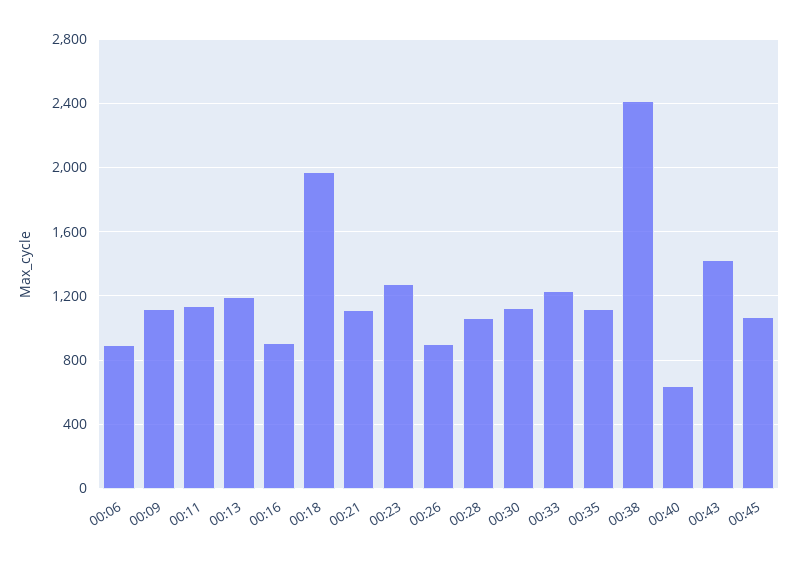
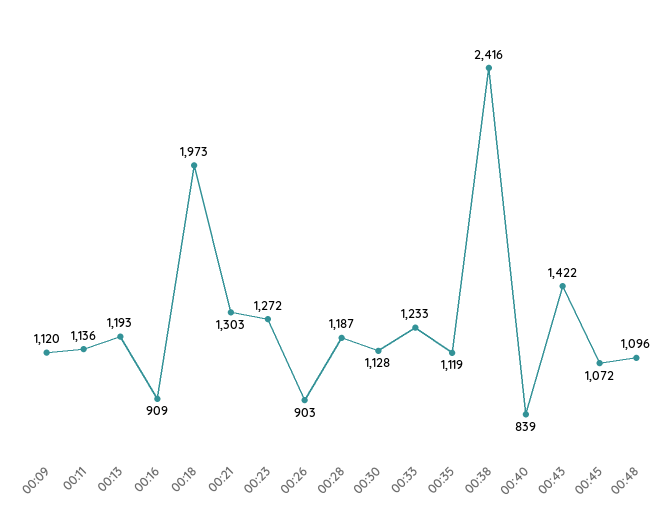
00:06: 900 -> none
00:21: 1100 -> 1303
00:28: 1050 -> 1187
00:40: 650 -> 839
00:48: none -> 1096

